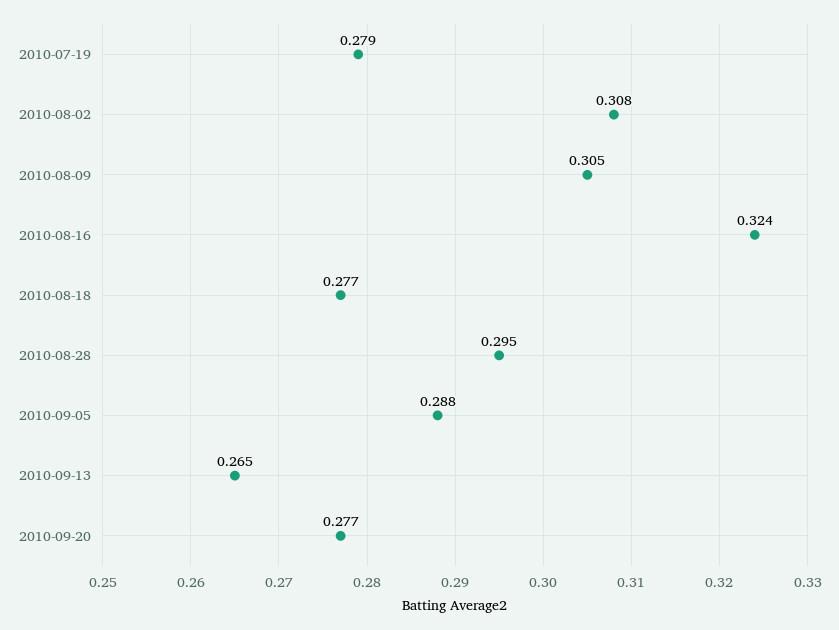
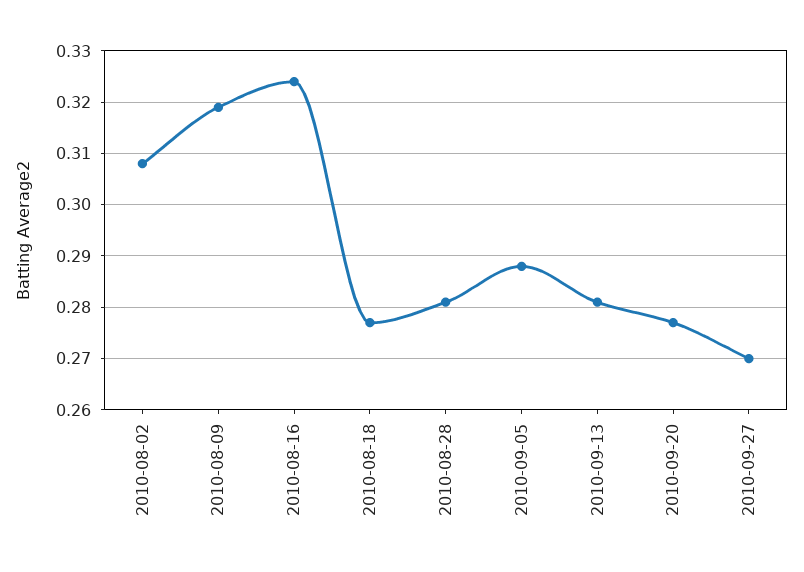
2010-07-19: 0.279 -> none
2010-08-09: 0.305 -> 0.32
2010-08-28: 0.295 -> 0.28
2010-09-13: 0.265 -> 0.28
2010-09-27: none -> 0.27

